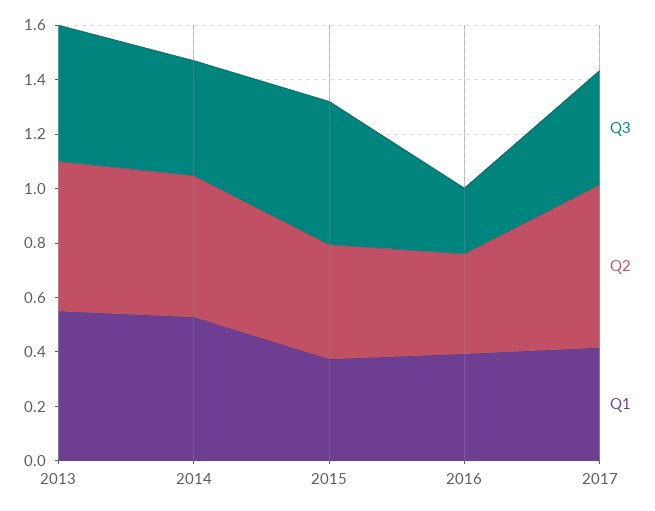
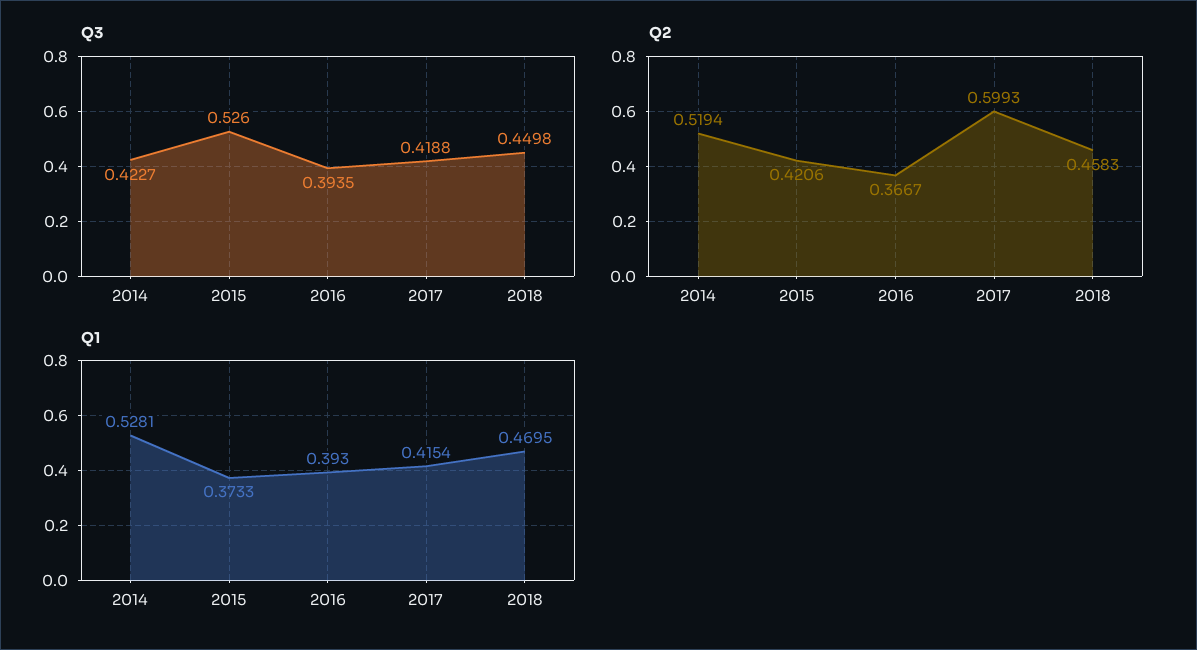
Q3, 2013: 0.5 -> none
Q2, 2013: 0.55 -> none
Q1, 2013: 0.55 -> none
Q3, 2016: 0.25 -> 0.3935
Q3, 2018: none -> 0.4498
Q2, 2018: none -> 0.4583
Q1, 2018: none -> 0.4695

